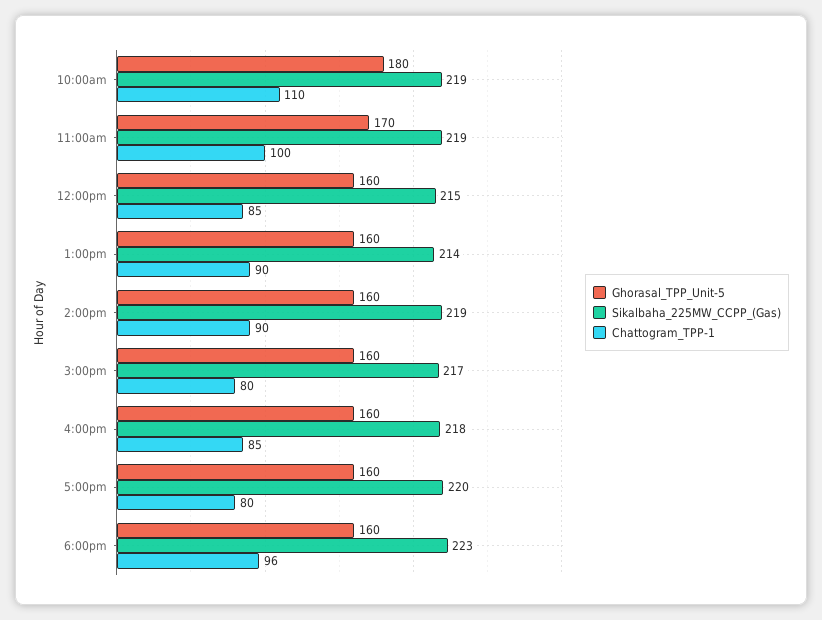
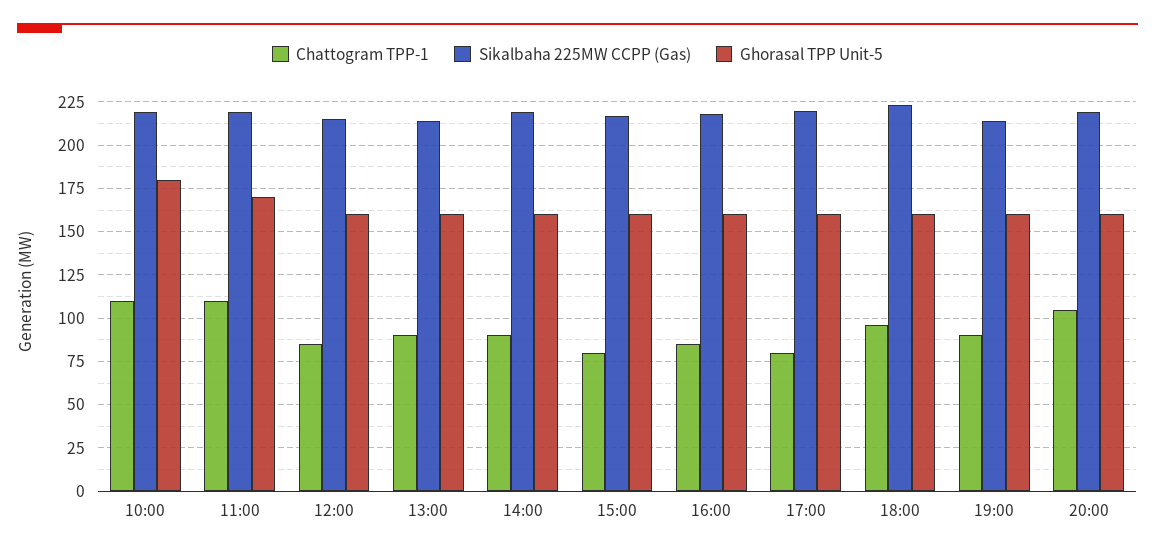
Chattogram_TPP-1, 11:00am: 100 -> 110
Chattogram_TPP-1, 19:00: none -> 90
Sikalbaha_225MW_CCPP_(Gas), 19:00: none -> 215
Ghorasal_TPP_Unit-5, 19:00: none -> 160
Chattogram_TPP-1, 20:00: none -> 105
Sikalbaha_225MW_CCPP_(Gas), 20:00: none -> 220
Ghorasal_TPP_Unit-5, 20:00: none -> 160

